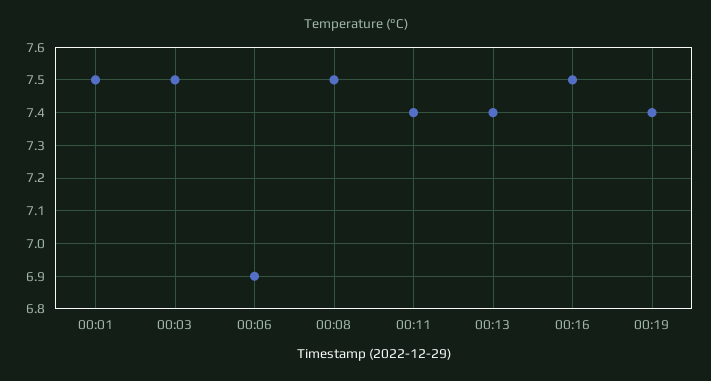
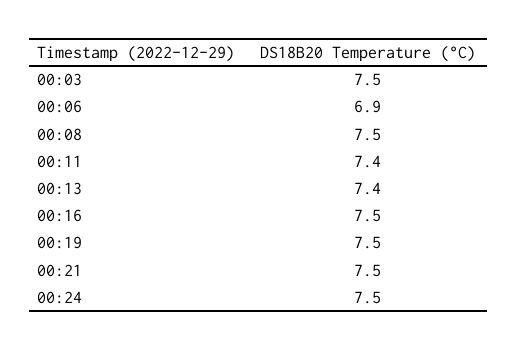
00:01: 7.5 -> none
00:19: 7.4 -> 7.5
00:21: none -> 7.5
00:24: none -> 7.5

